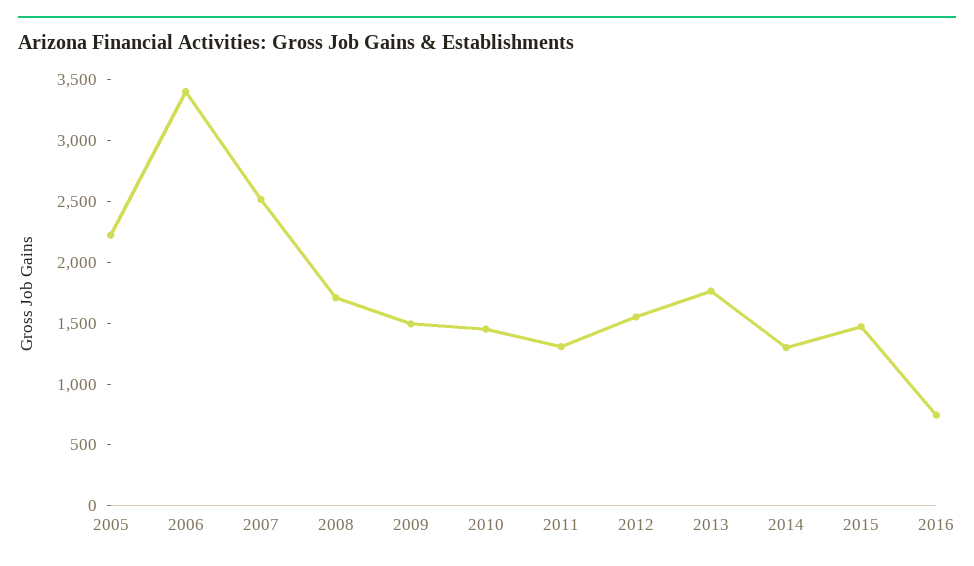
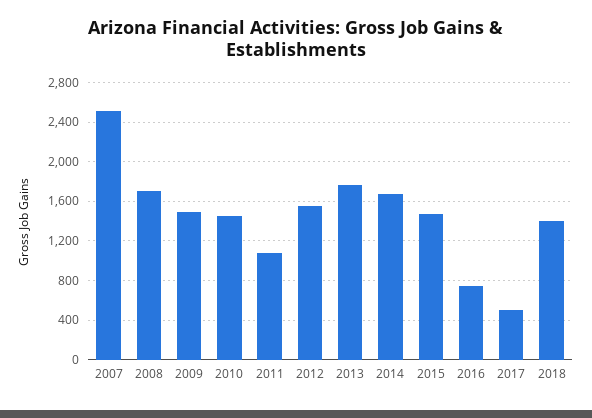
2005: 2200 -> none
2006: 3400 -> none
2011: 1300 -> 1100
2014: 1300 -> 1700
2017: none -> 500
2018: none -> 1400

